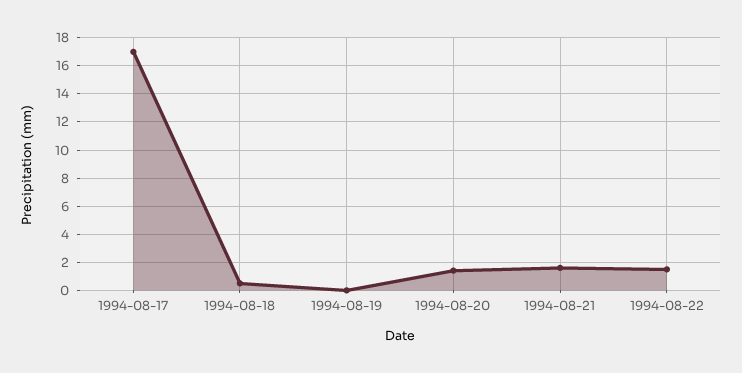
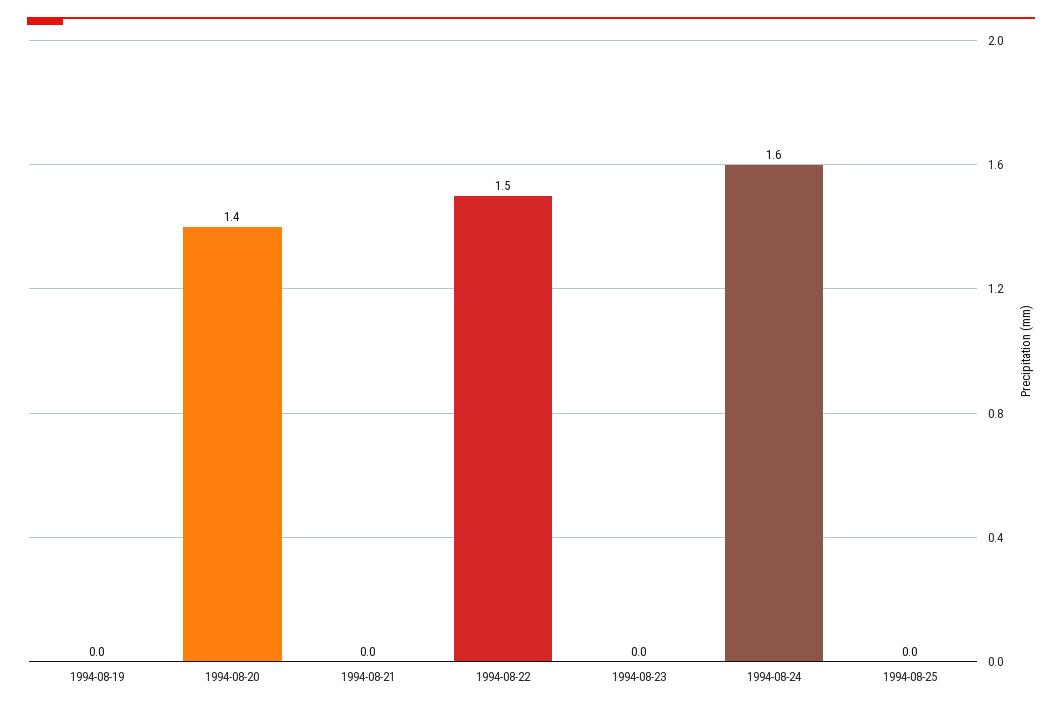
1994-08-17: 17 -> none
1994-08-18: 0.5 -> none
1994-08-21: 1.5 -> 0
1994-08-23: none -> 0
1994-08-24: none -> 1.6
1994-08-25: none -> 0

